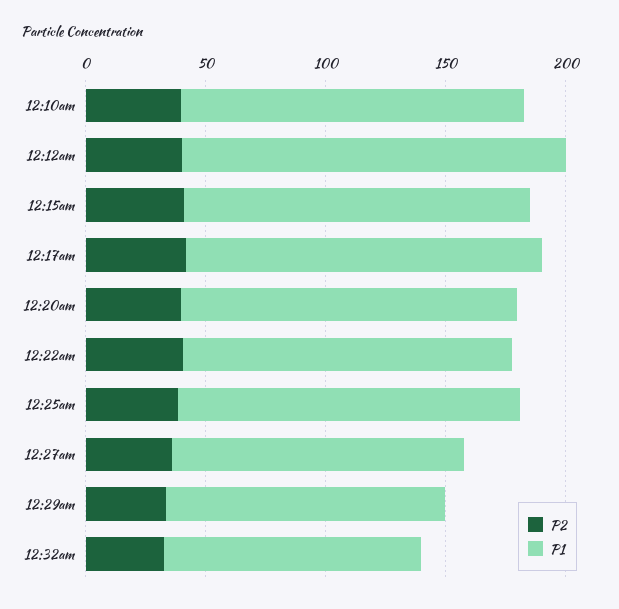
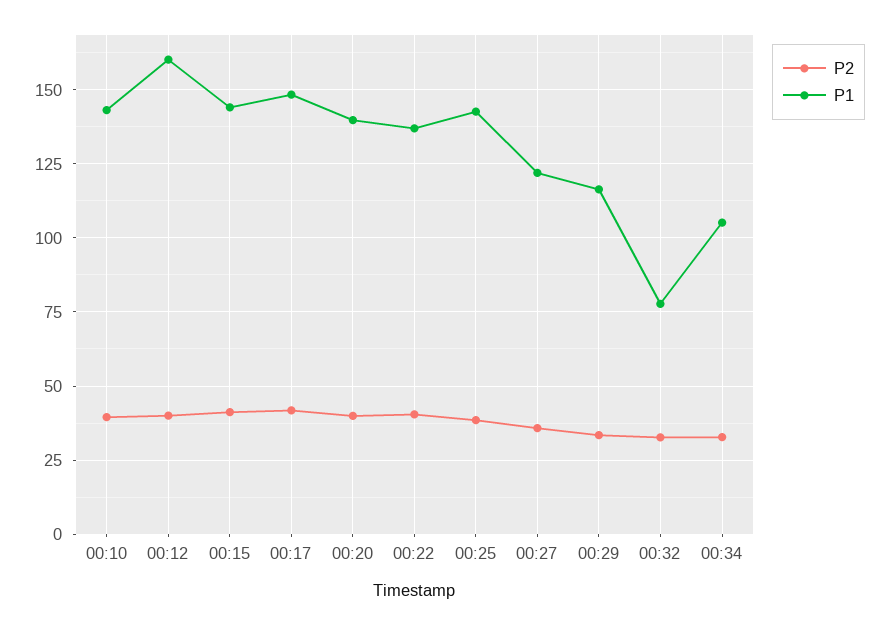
P1, 12:32am: 110 -> 77.5
P2, 00:34: none -> 32.5
P1, 00:34: none -> 105

